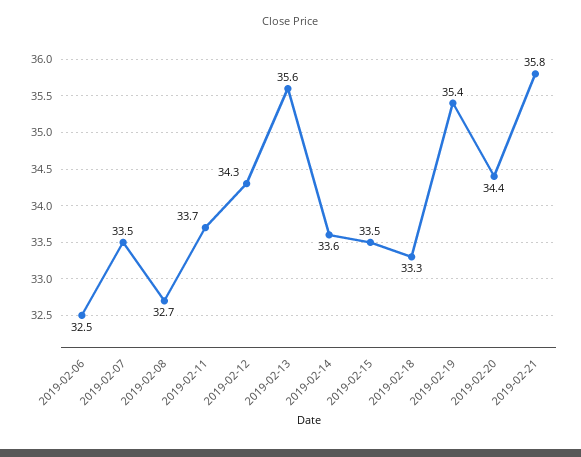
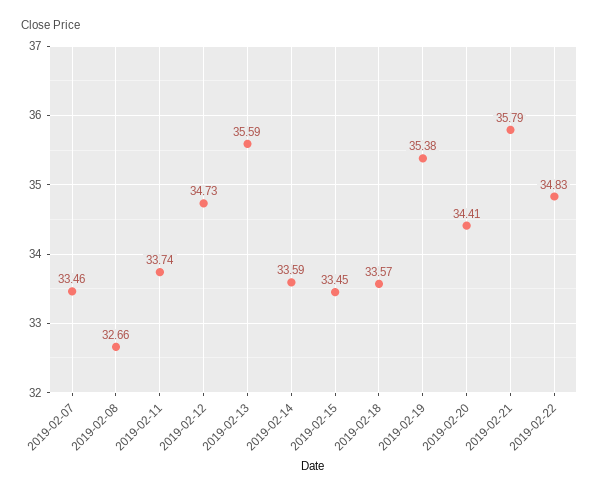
2019-02-06: 32.5 -> none
2019-02-12: 34.3 -> 34.73
2019-02-18: 33.3 -> 33.57
2019-02-22: none -> 34.83

